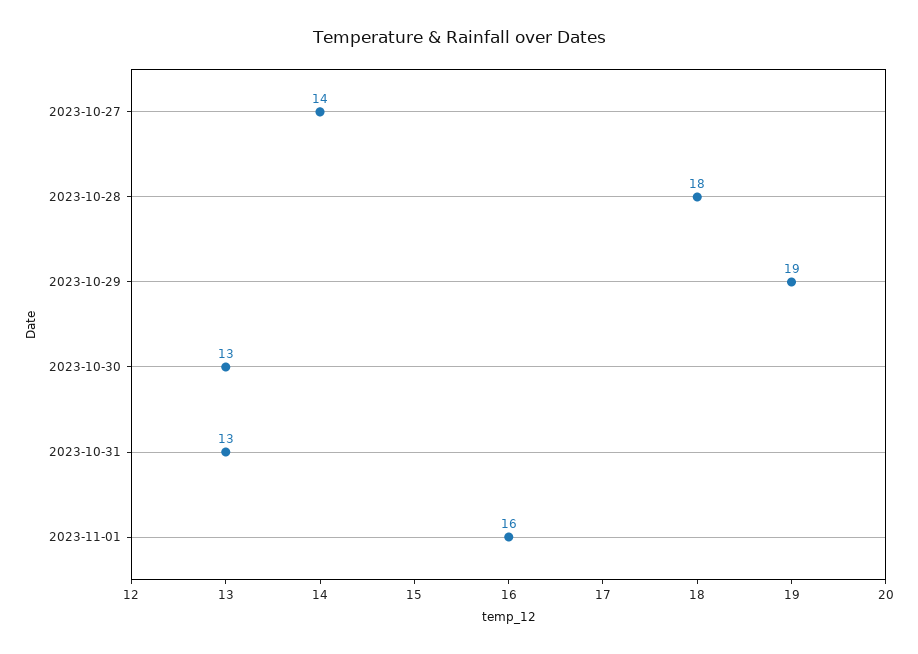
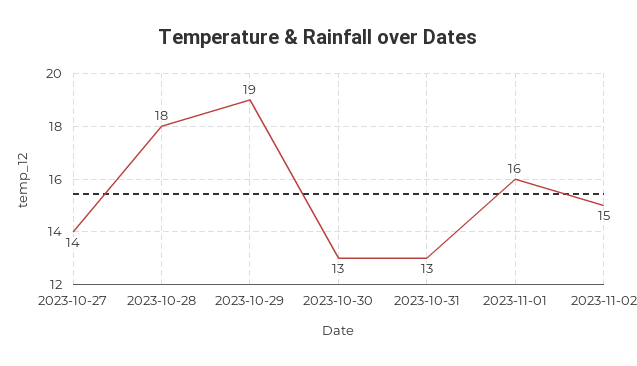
2023-11-02: none -> 15

